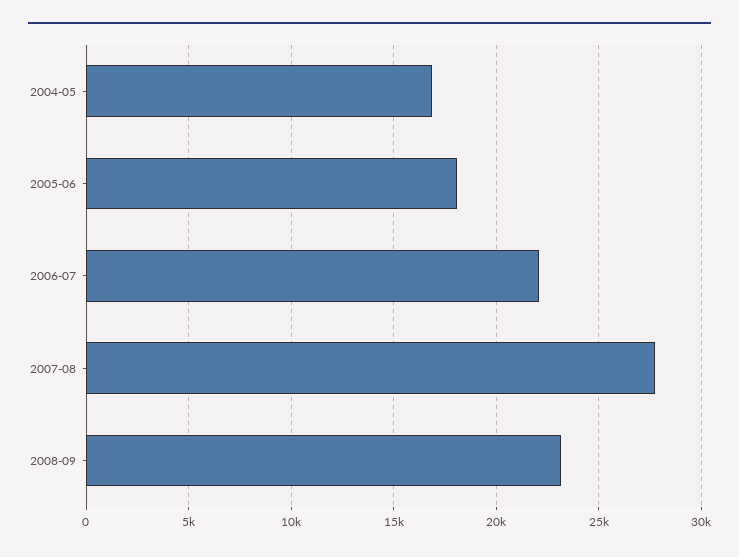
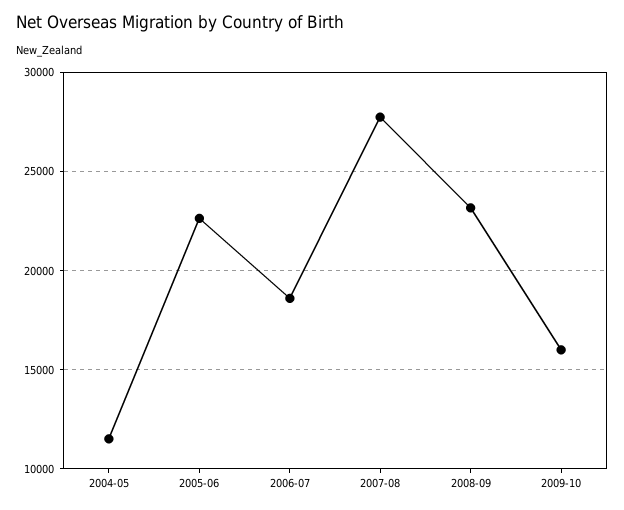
2004-05: 17000 -> 11500
2005-06: 18000 -> 22500
2006-07: 22000 -> 18500
2009-10: none -> 16000

